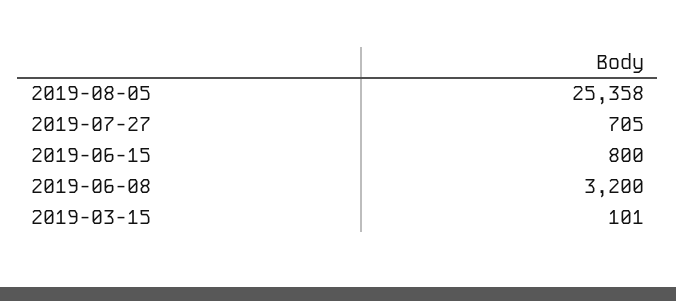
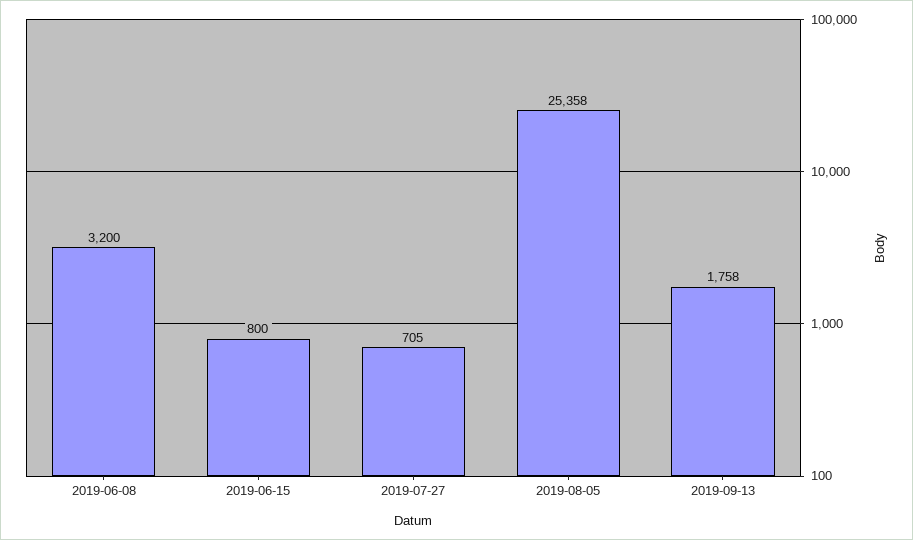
2019-03-15: 101 -> none
2019-09-13: none -> 1758

